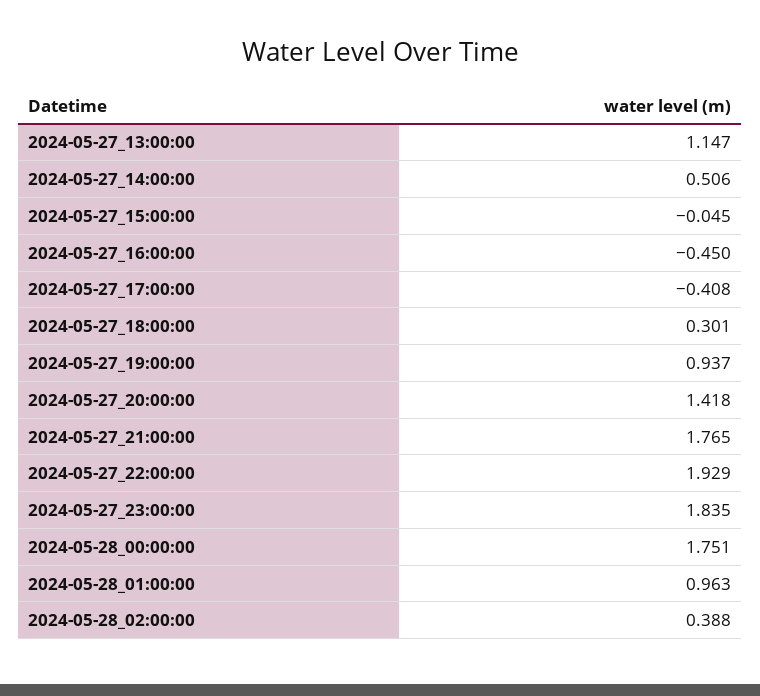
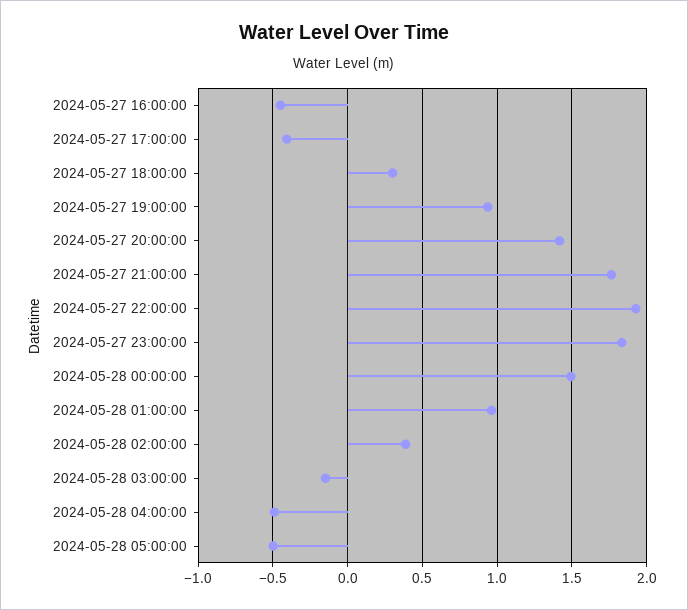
2024-05-27_13:00:00: 1.147 -> none
2024-05-27_14:00:00: 0.506 -> none
2024-05-27_15:00:00: -0.045 -> none
2024-05-28_00:00:00: 1.751 -> 1.5
2024-05-28 03:00:00: none -> -0.15
2024-05-28 04:00:00: none -> -0.5
2024-05-28 05:00:00: none -> -0.5

